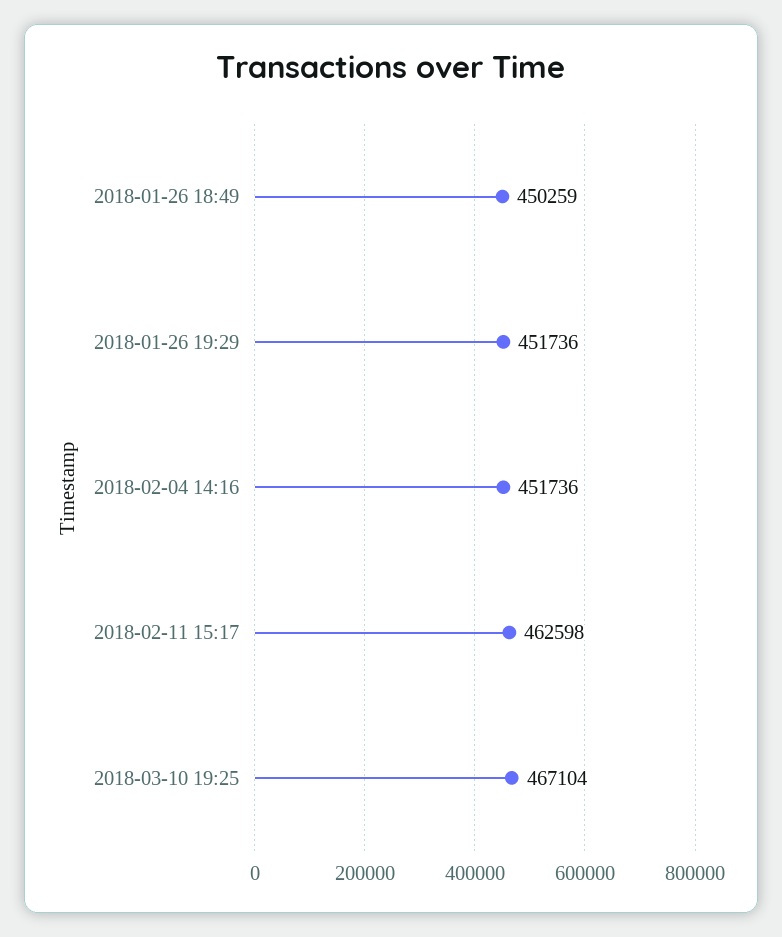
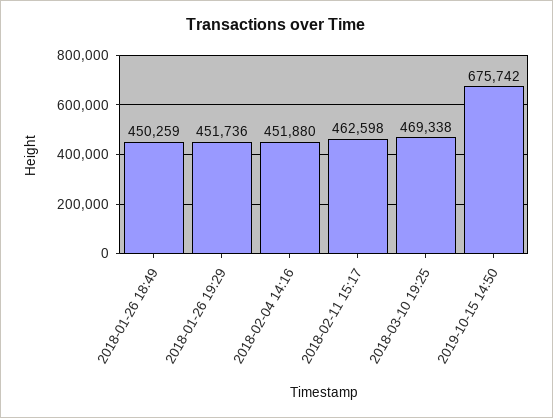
2018-02-04 14:16: 451736 -> 451880
2018-03-10 19:25: 467104 -> 469338
2019-10-15 14:50: none -> 675742

